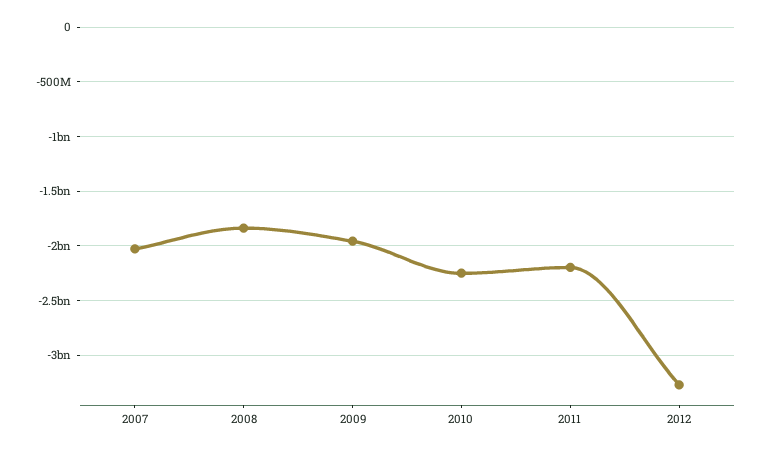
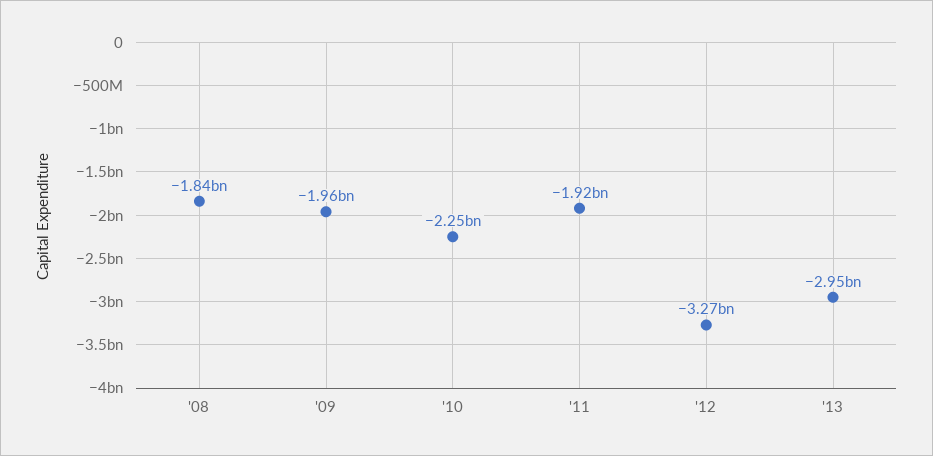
2007: -2000000000 -> none
2011: -2200000000 -> -1920000000
'13: none -> -2950000000

